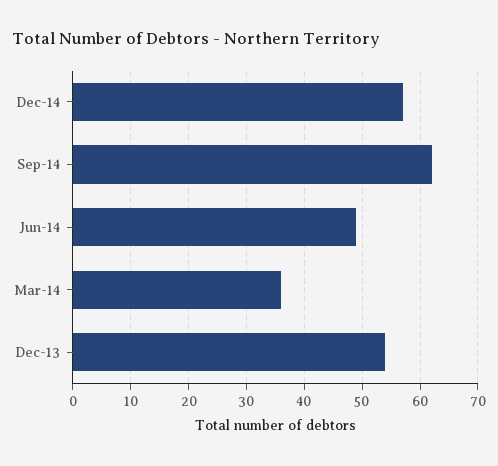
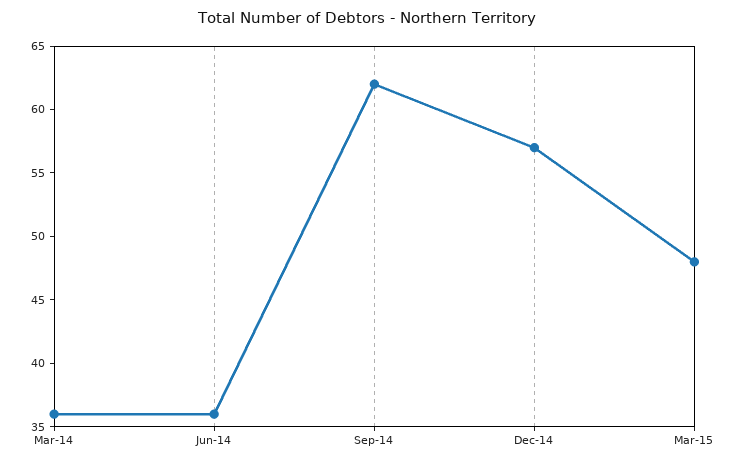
Jun-14: 50 -> 36
Dec-13: 55 -> none
Mar-15: none -> 48

